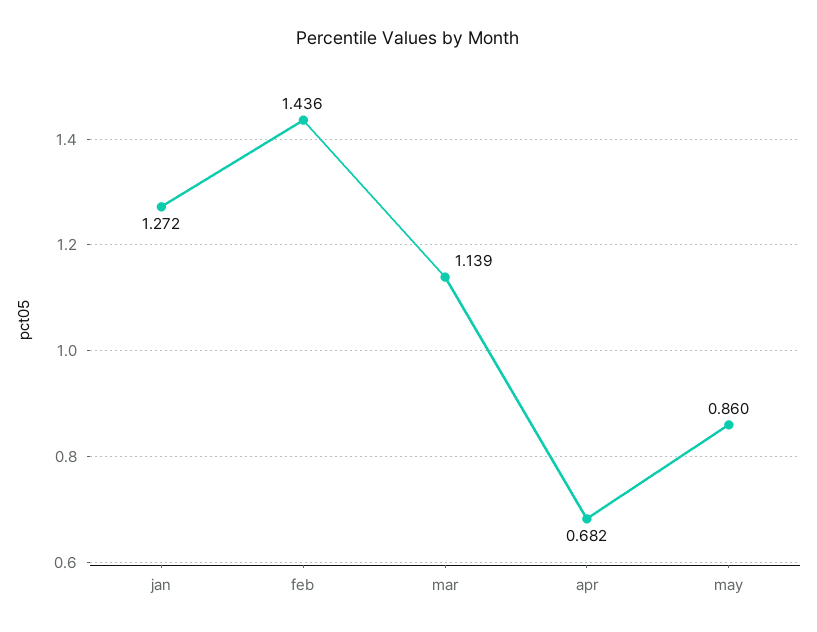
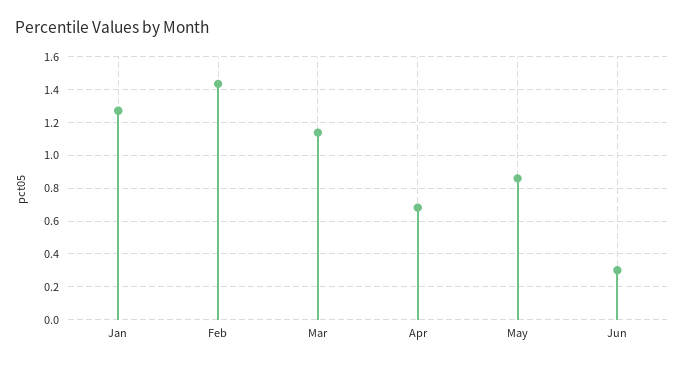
Jun: none -> 0.3

